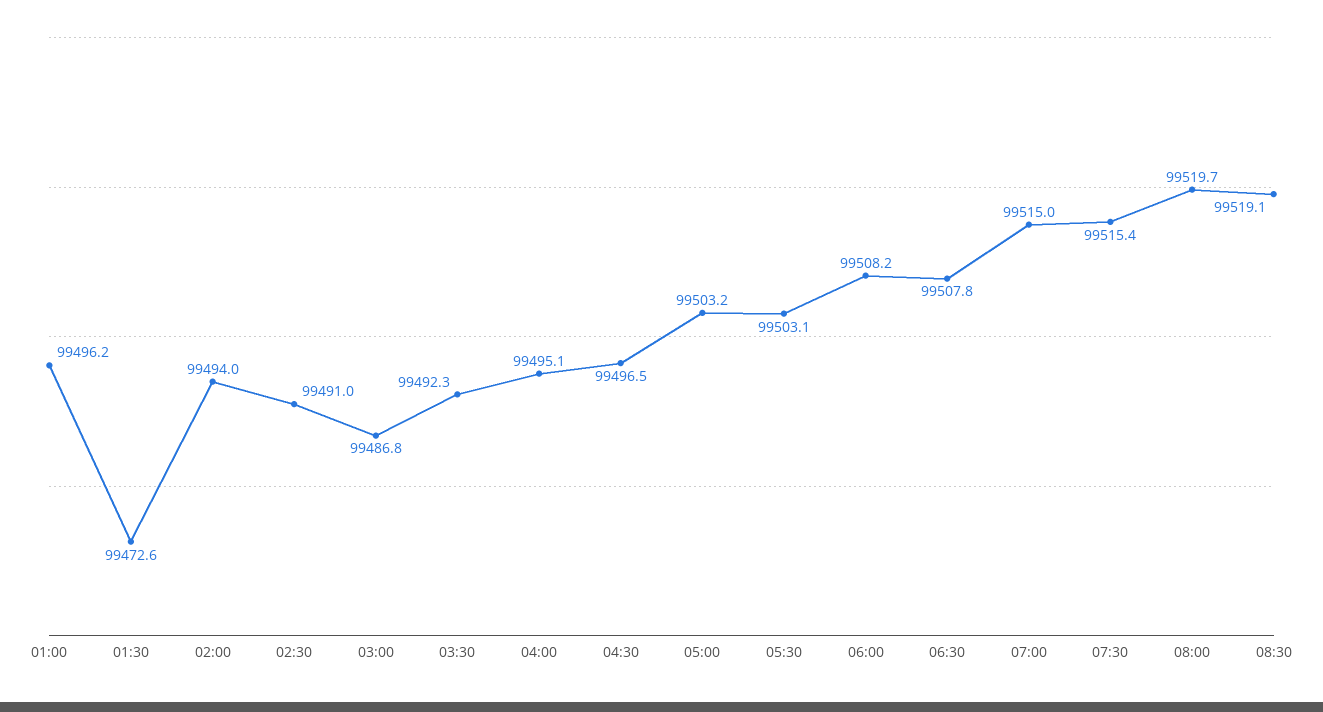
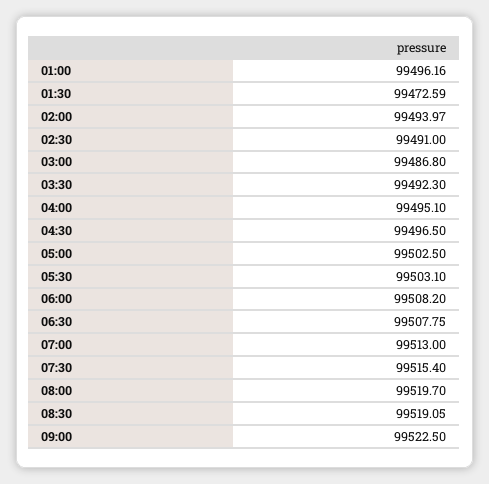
05:00: 99503.2 -> 99502.5
07:00: 99515 -> 99513
09:00: none -> 99522.5

